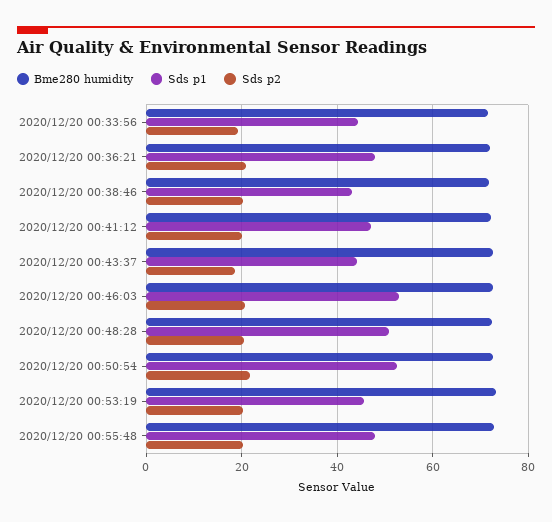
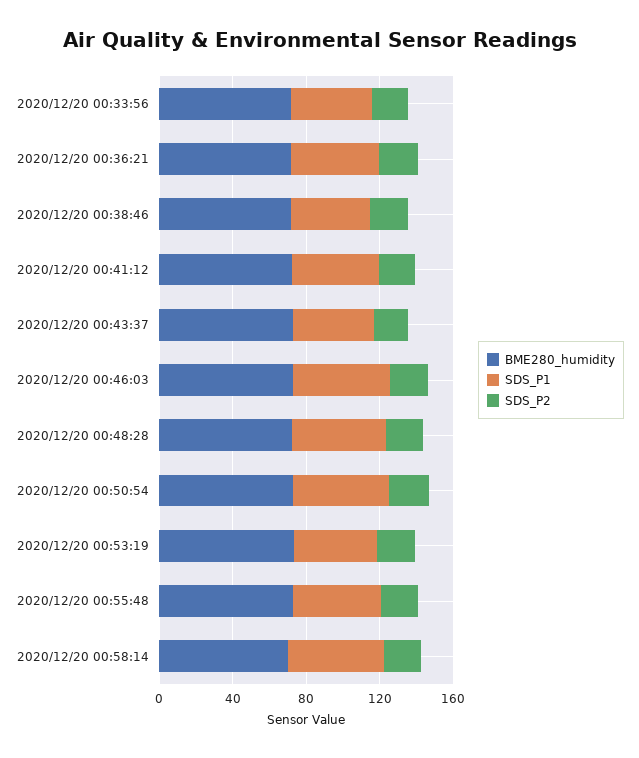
Bme280 humidity, 2020/12/20 00:58:14: none -> 70
Sds p1, 2020/12/20 00:58:14: none -> 50
Sds p2, 2020/12/20 00:58:14: none -> 20

